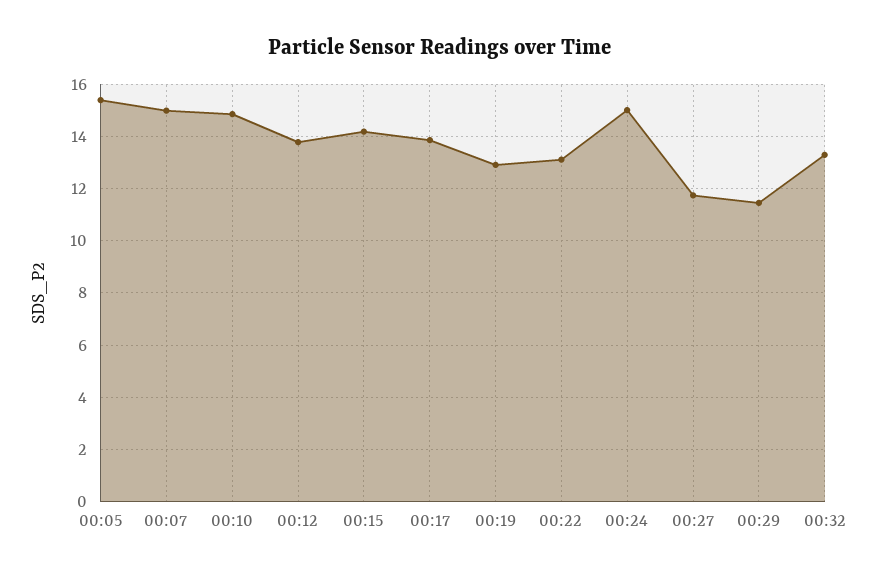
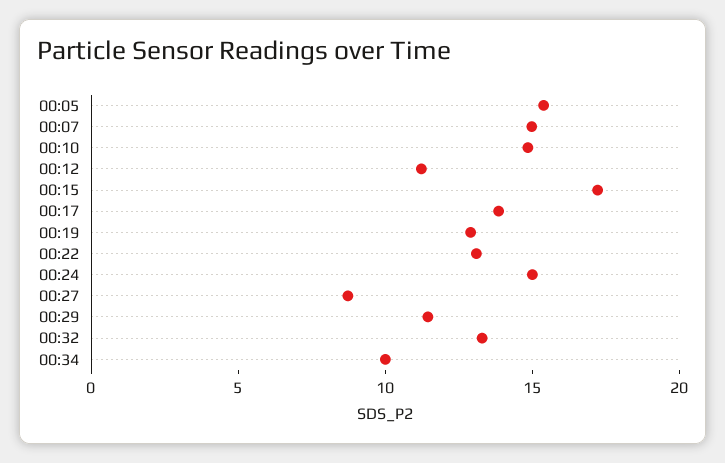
00:12: 13.75 -> 11
00:15: 14.25 -> 17
00:27: 11.75 -> 9
00:34: none -> 10

